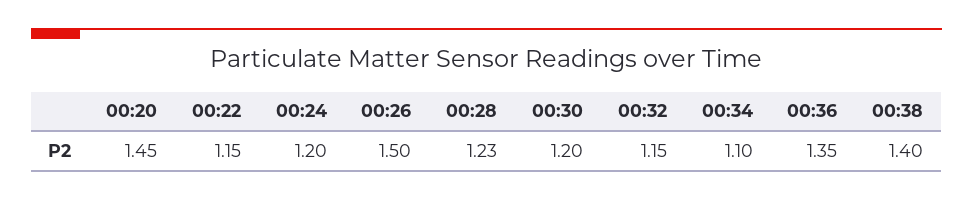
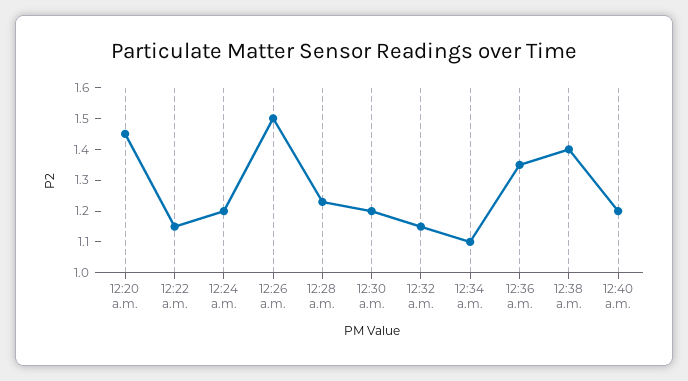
12:40 a.m.: none -> 1.2

